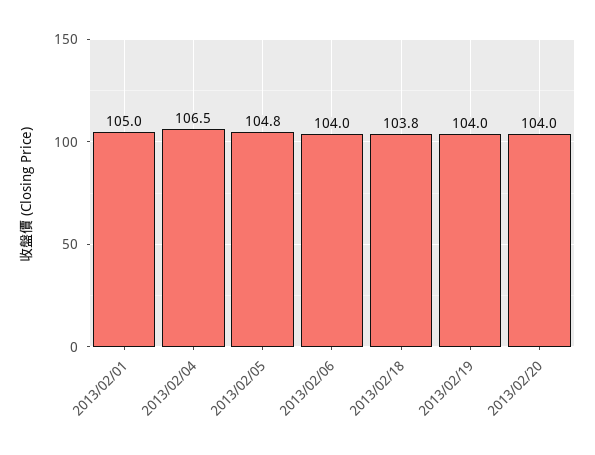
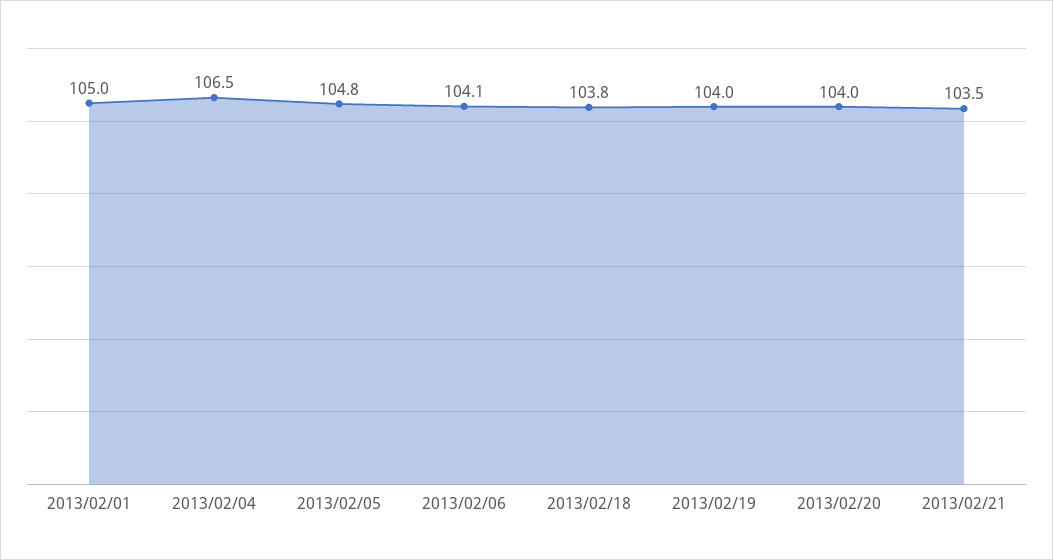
2013/02/06: 104 -> 104.1
2013/02/21: none -> 103.5

